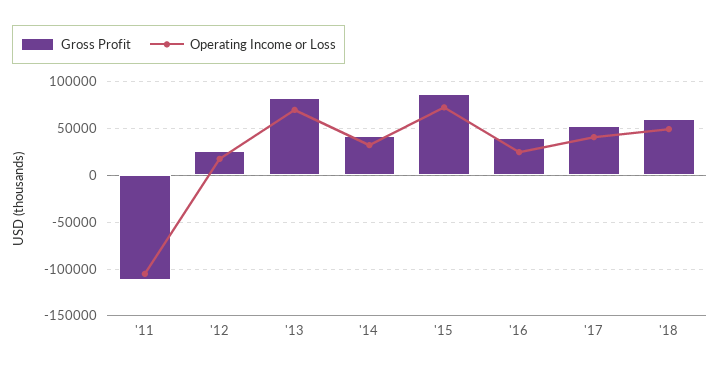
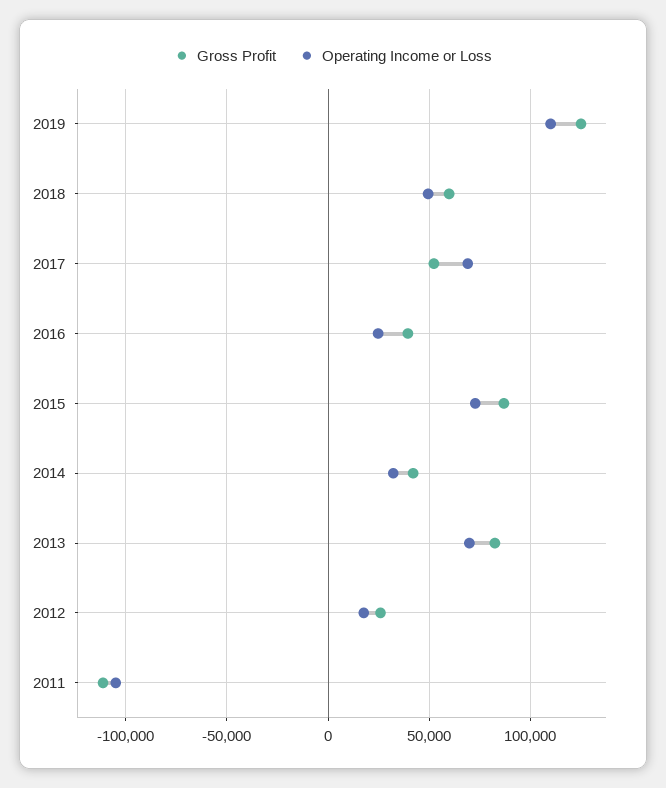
Operating Income or Loss, '17: 40000 -> 70000
Gross Profit, 2019: none -> 125000
Operating Income or Loss, 2019: none -> 110000

